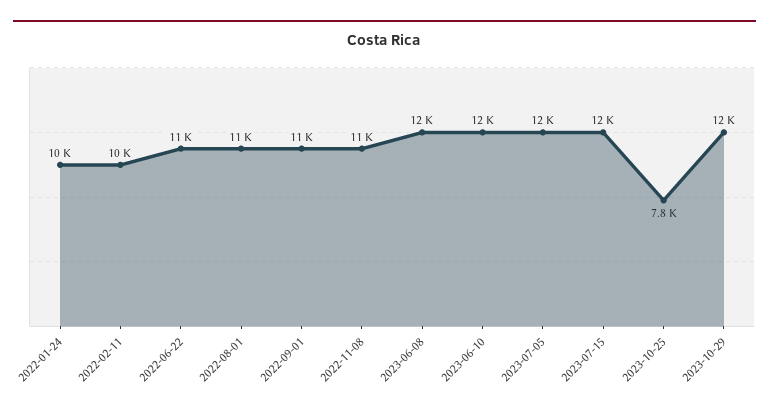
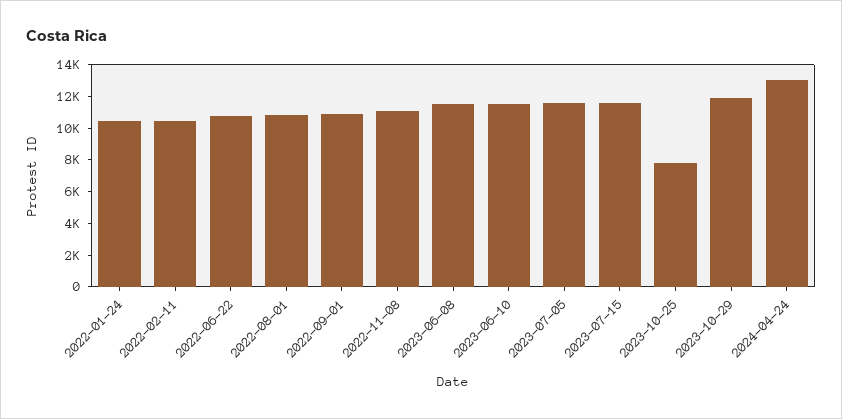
2024-04-24: none -> 13000

